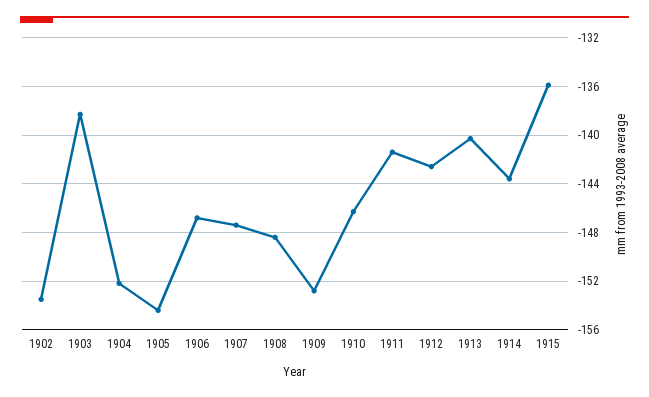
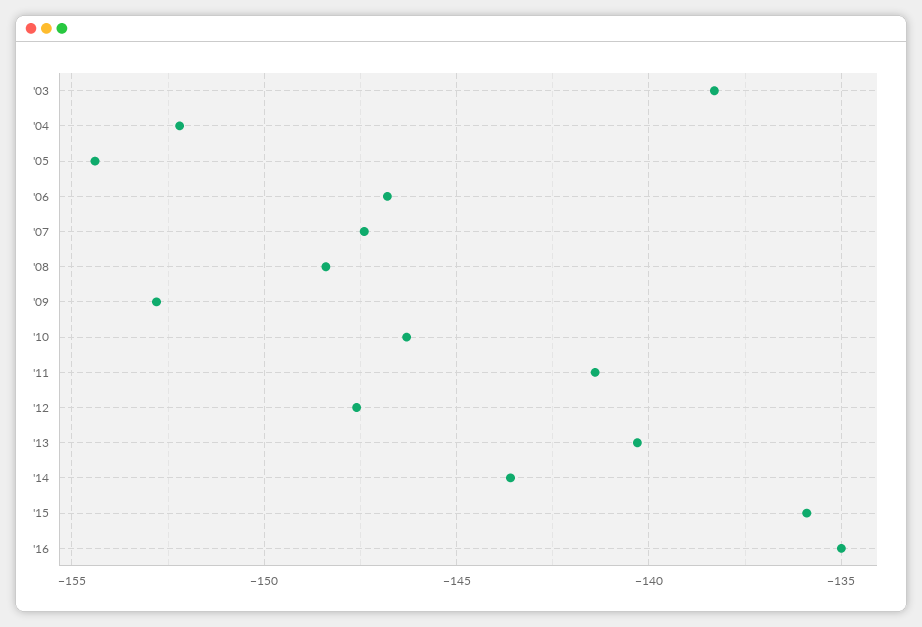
1902: -153.5 -> none
1912: -142.5 -> -147.5
'16: none -> -135

